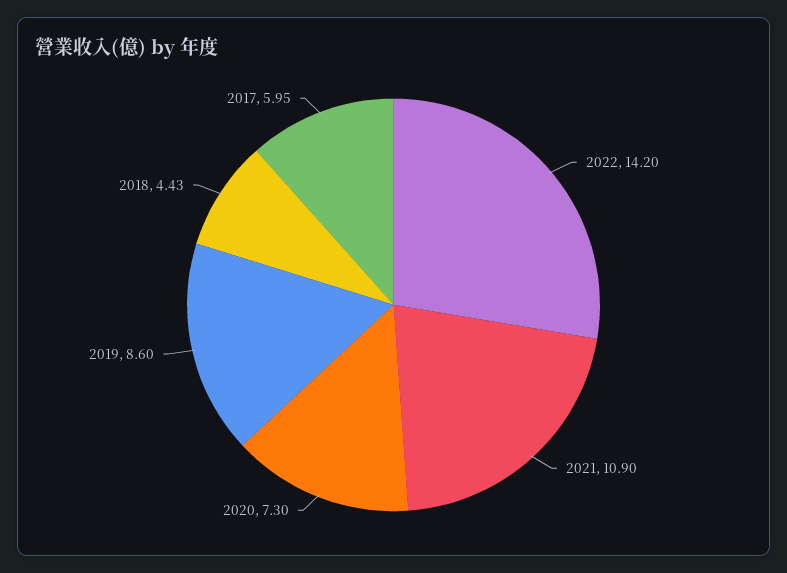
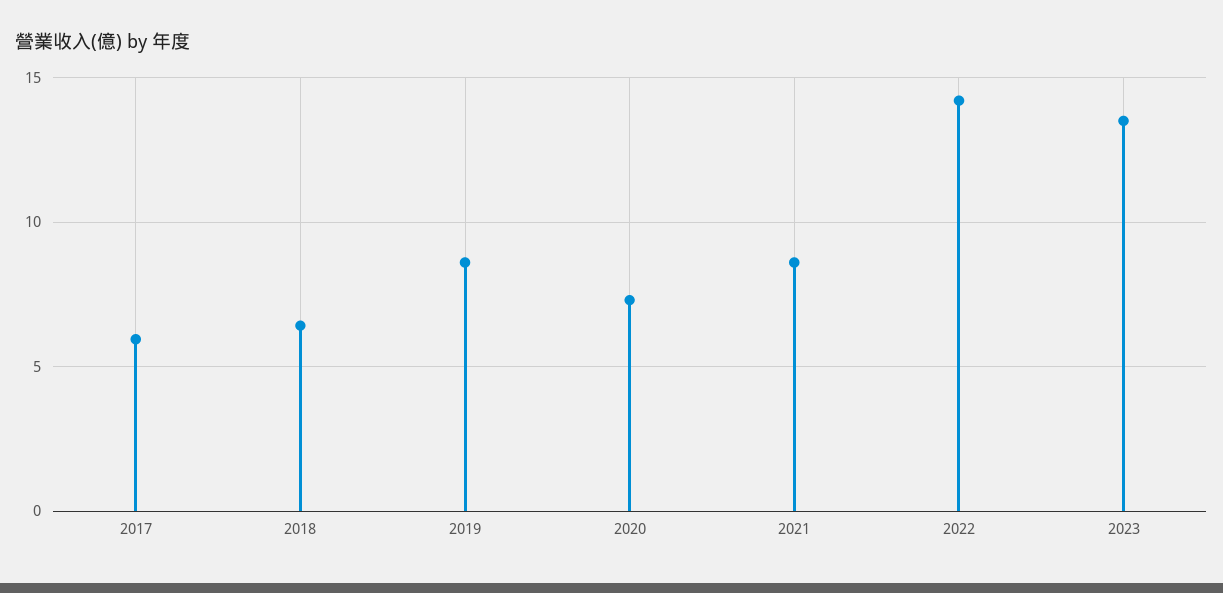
2021: 10.9 -> 8.5
2018: 4.43 -> 6.5
2023: none -> 13.5

